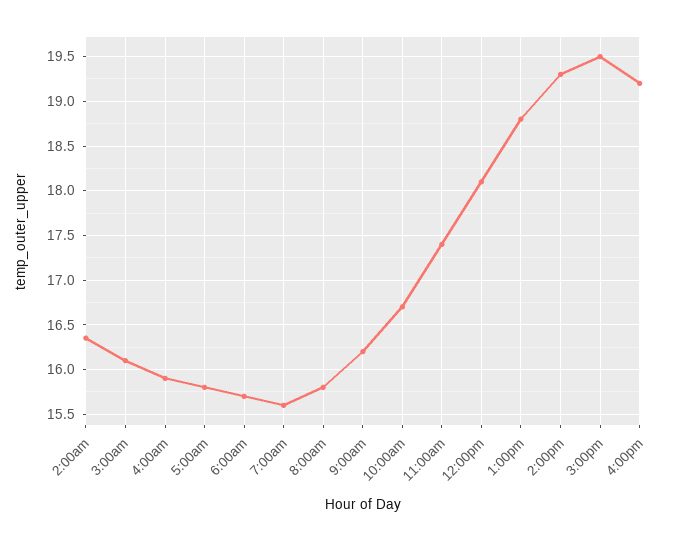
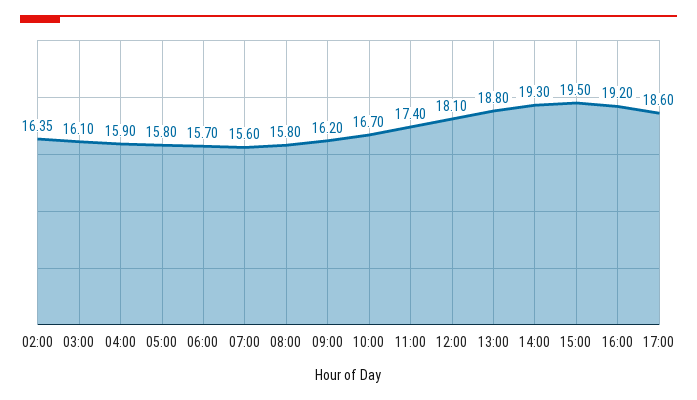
17:00: none -> 18.6

